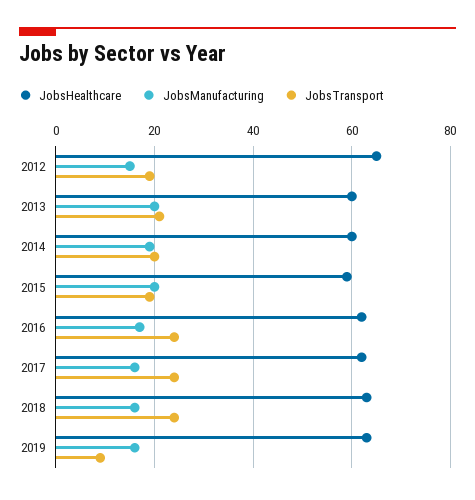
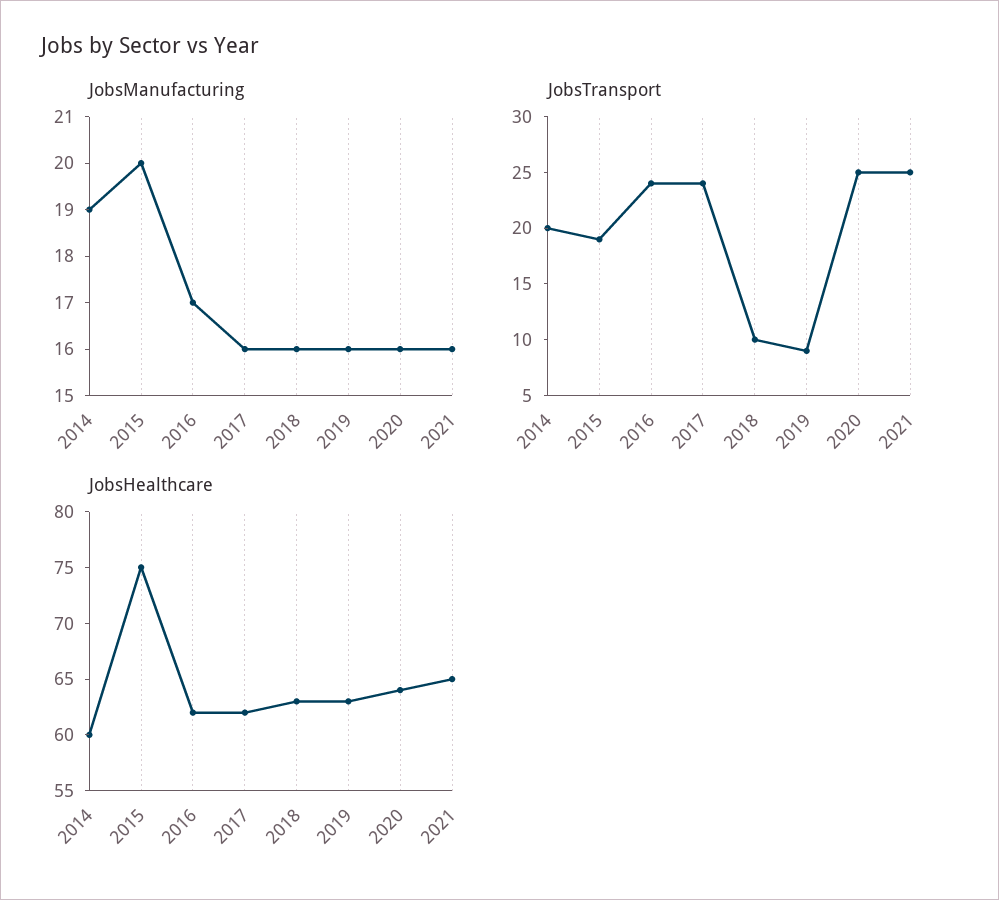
JobsHealthcare, 2012: 65 -> none
JobsManufacturing, 2012: 15 -> none
JobsTransport, 2012: 20 -> none
JobsHealthcare, 2013: 60 -> none
JobsManufacturing, 2013: 20 -> none
JobsTransport, 2013: 20 -> none
JobsHealthcare, 2015: 60 -> 75
JobsTransport, 2018: 25 -> 10
JobsManufacturing, 2020: none -> 16
JobsManufacturing, 2021: none -> 16
JobsTransport, 2020: none -> 25
JobsTransport, 2021: none -> 25
JobsHealthcare, 2020: none -> 64
JobsHealthcare, 2021: none -> 65

